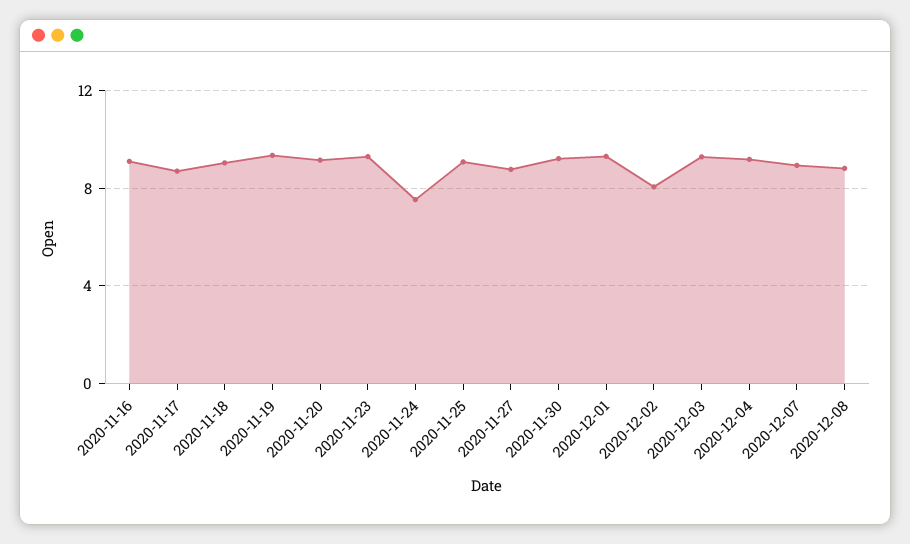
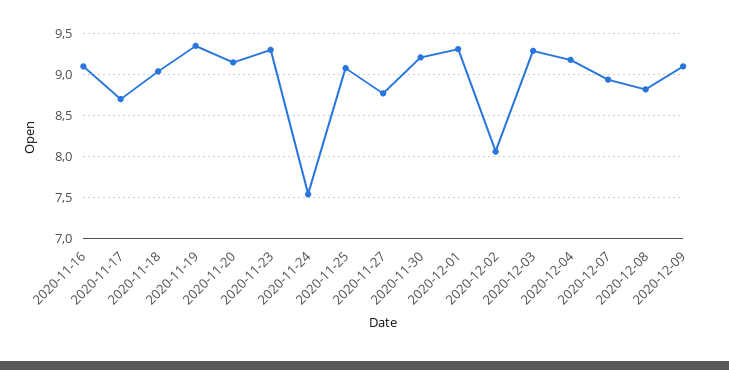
2020-12-09: none -> 9.1

